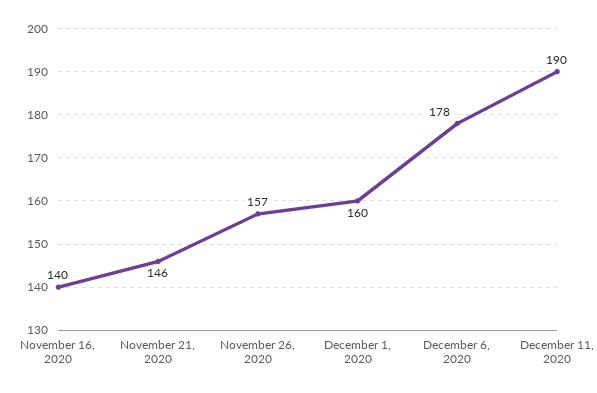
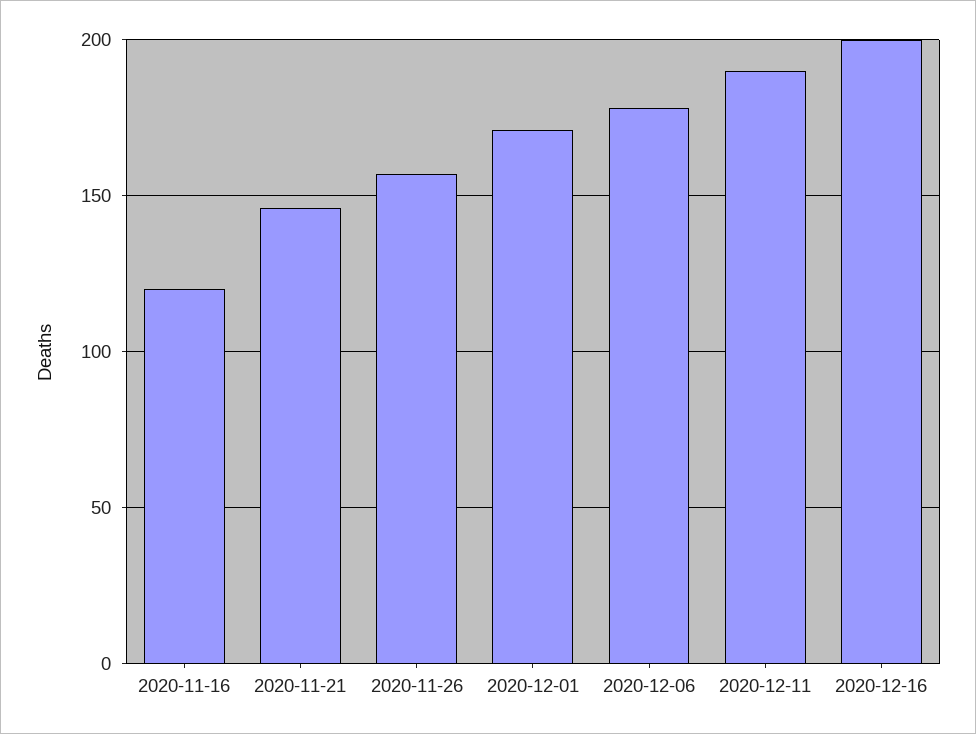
November 16, 2020: 140 -> 120
December 1, 2020: 160 -> 170
2020-12-16: none -> 200

